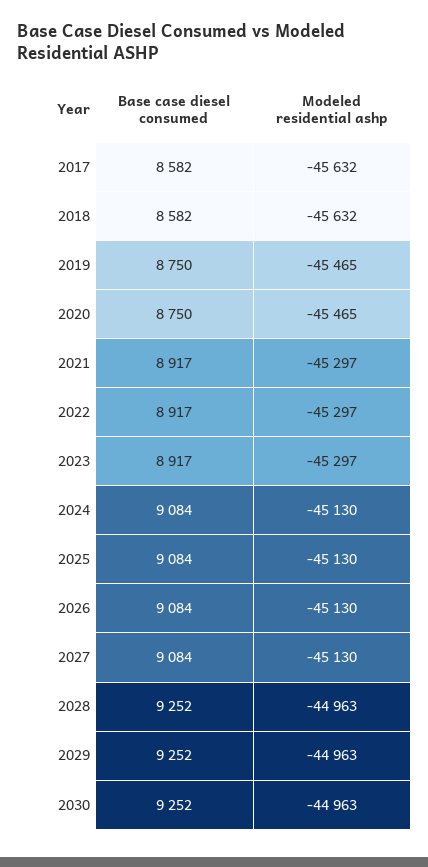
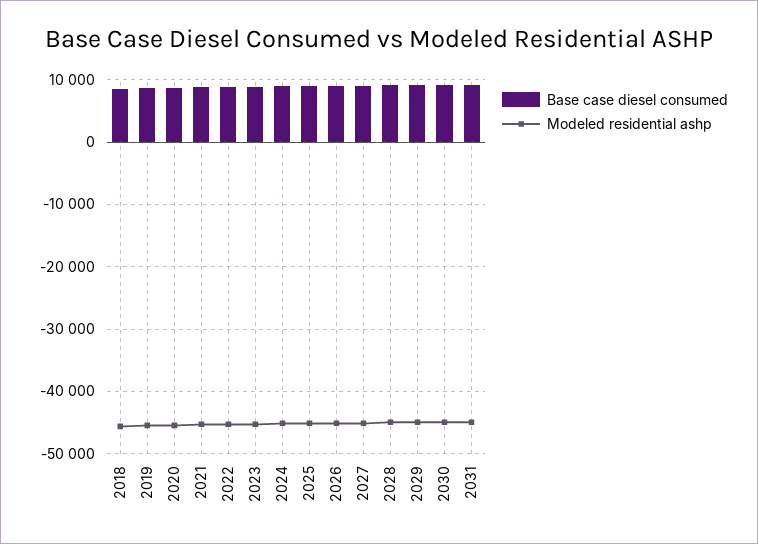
Base case diesel consumed, 2017: 8582 -> none
Modeled residential ashp, 2017: -45632 -> none
Base case diesel consumed, 2031: none -> 9000
Modeled residential ashp, 2031: none -> -45000

